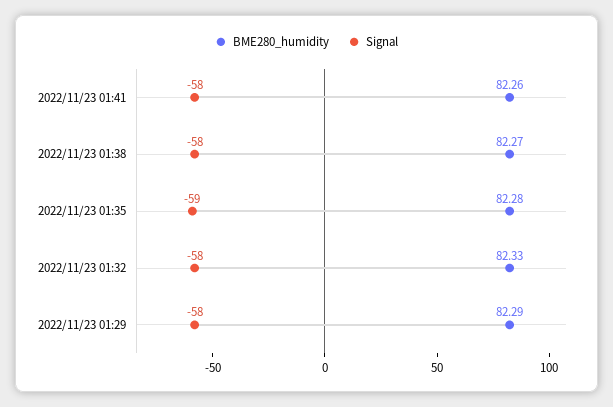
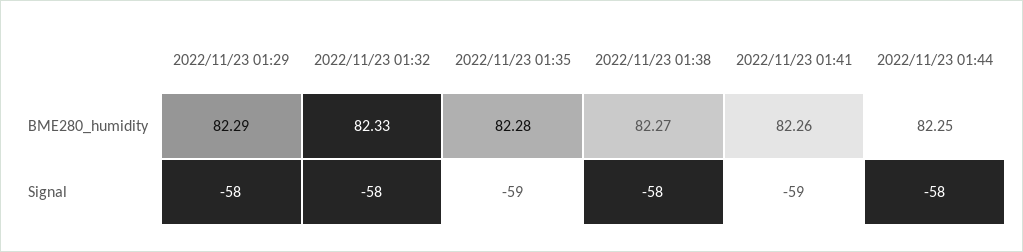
Signal, 2022/11/23 01:41: -58 -> -59
BME280_humidity, 2022/11/23 01:44: none -> 82.25
Signal, 2022/11/23 01:44: none -> -58

